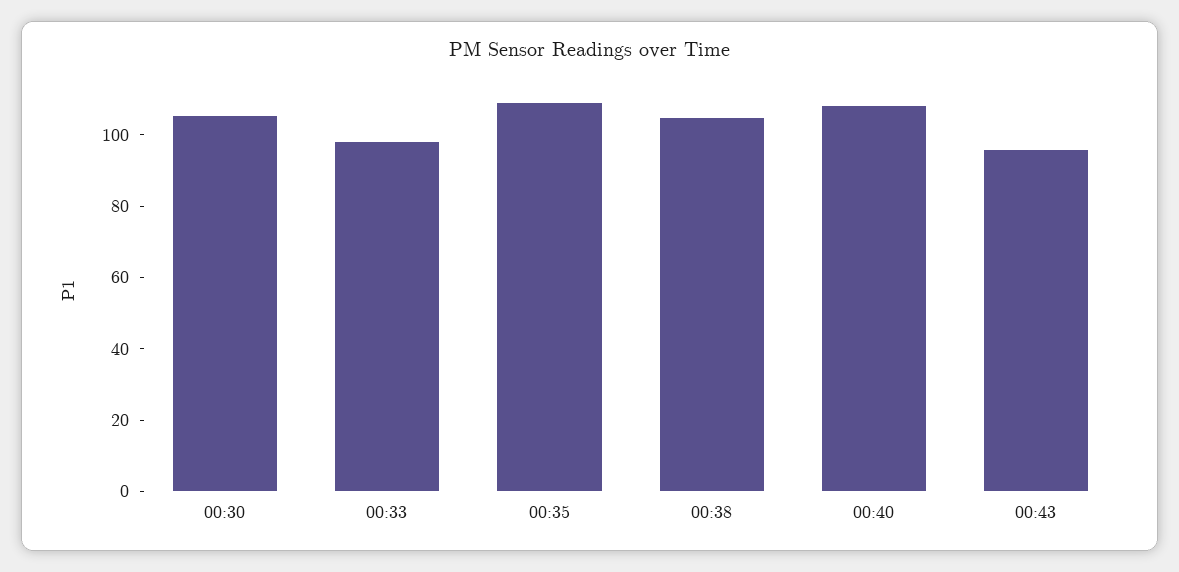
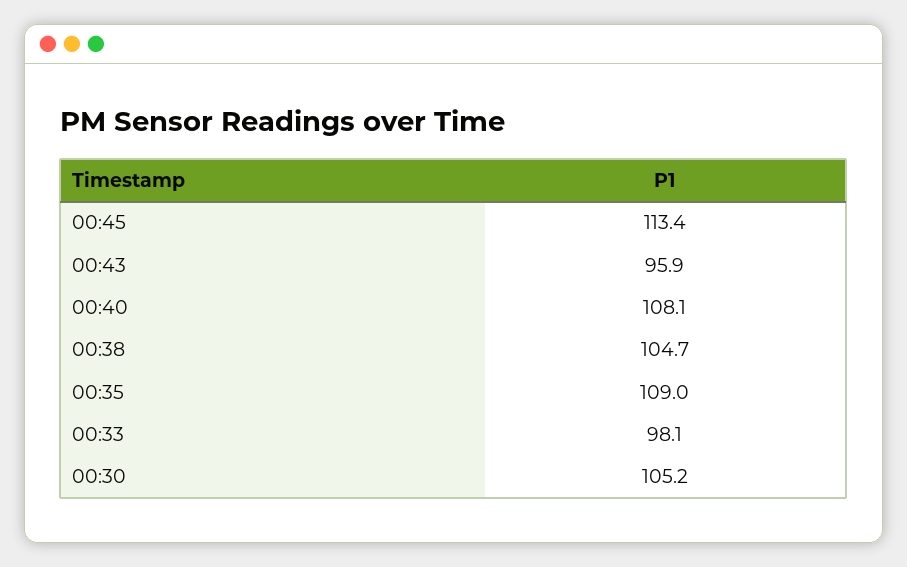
00:45: none -> 113.4

